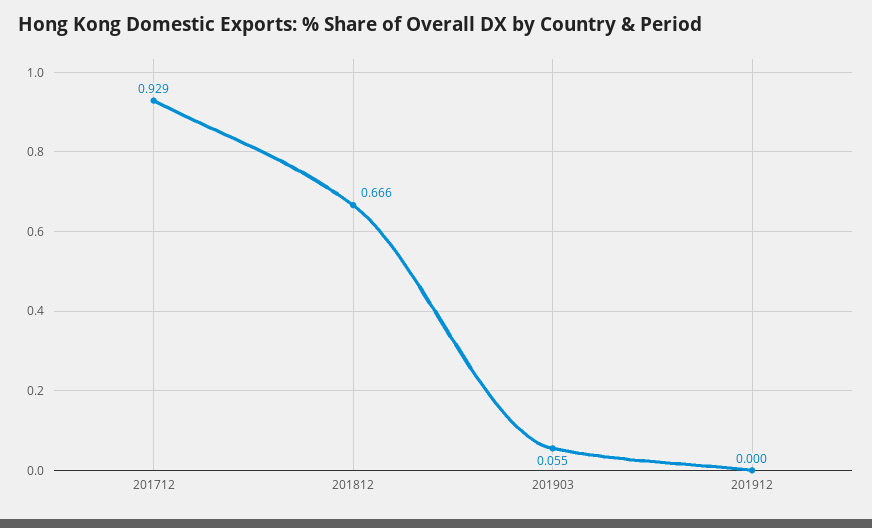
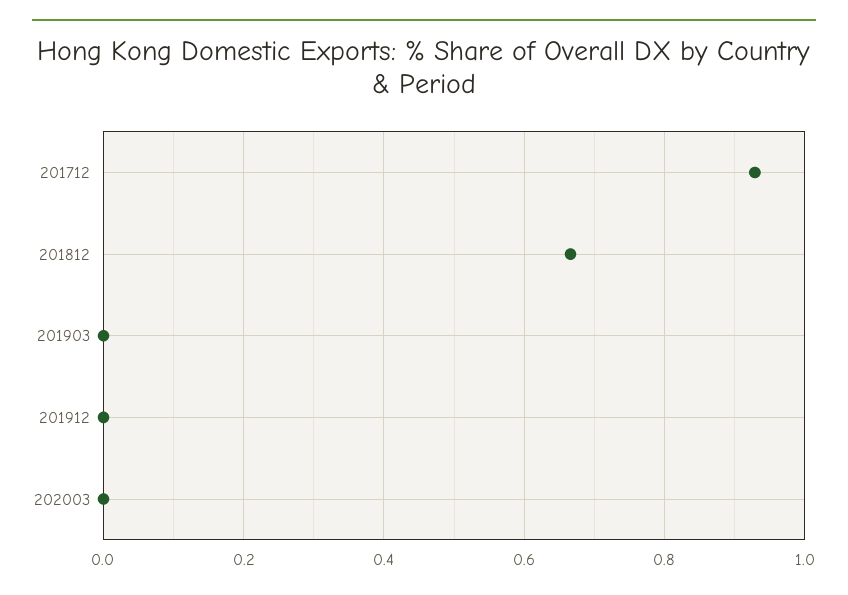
201903: 0.055 -> 0
202003: none -> 0

